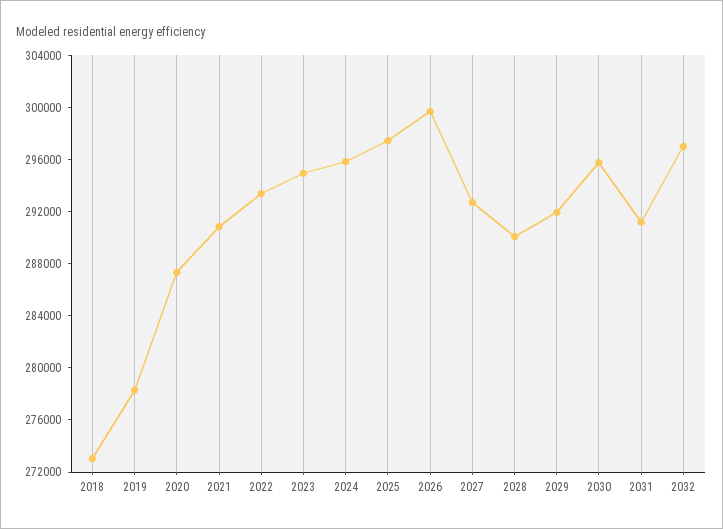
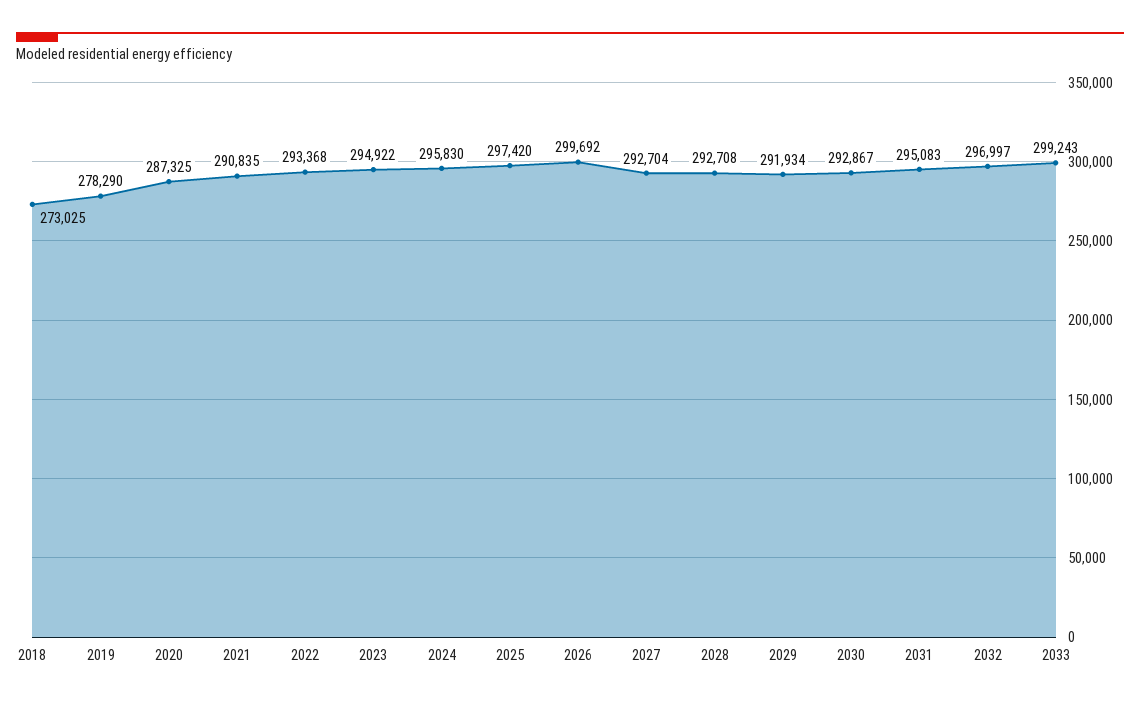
2028: 290000 -> 292708
2030: 296000 -> 292867
2031: 291000 -> 295083
2033: none -> 299243

